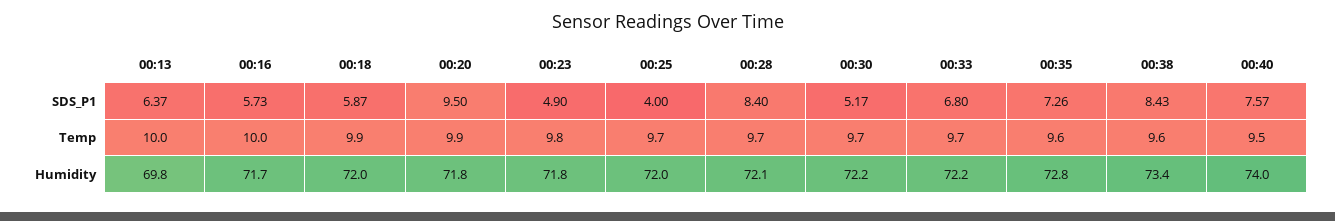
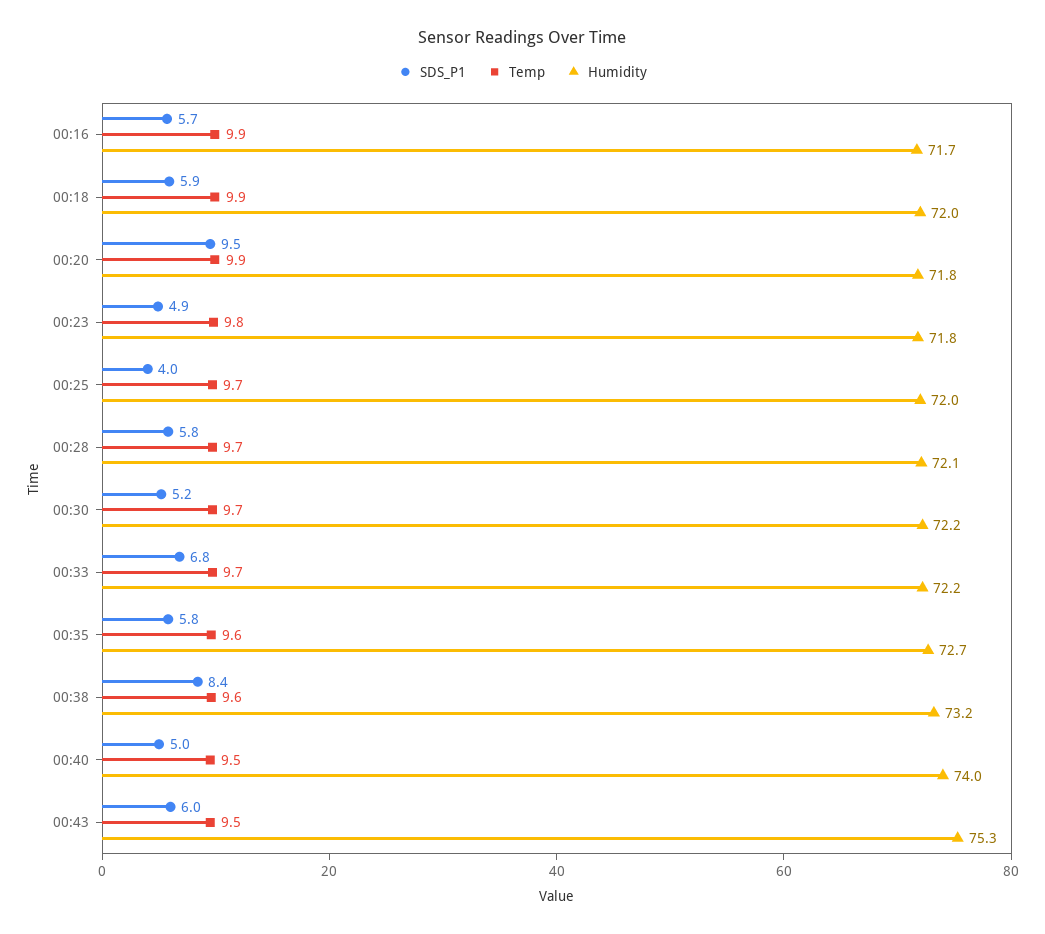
SDS_P1, 00:13: 6.37 -> none
SDS_P1, 00:28: 8.4 -> 5.8
SDS_P1, 00:35: 7.26 -> 5.8
SDS_P1, 00:40: 7.57 -> 5
Temp, 00:13: 10 -> none
Temp, 00:16: 10 -> 9.9
Humidity, 00:13: 69.8 -> none
Humidity, 00:35: 72.8 -> 72.7
Humidity, 00:38: 73.4 -> 73.2
SDS_P1, 00:43: none -> 6
Temp, 00:43: none -> 9.5
Humidity, 00:43: none -> 75.3

